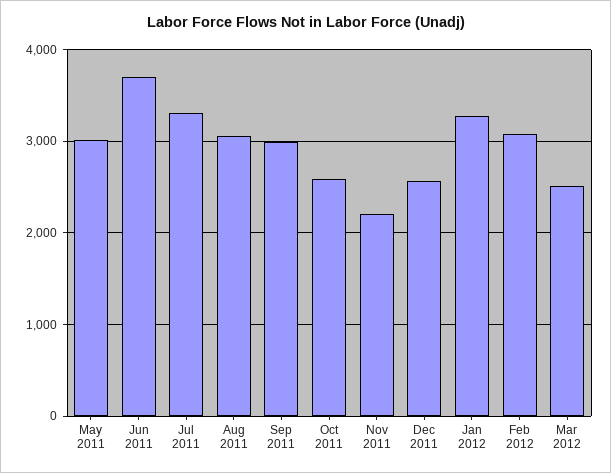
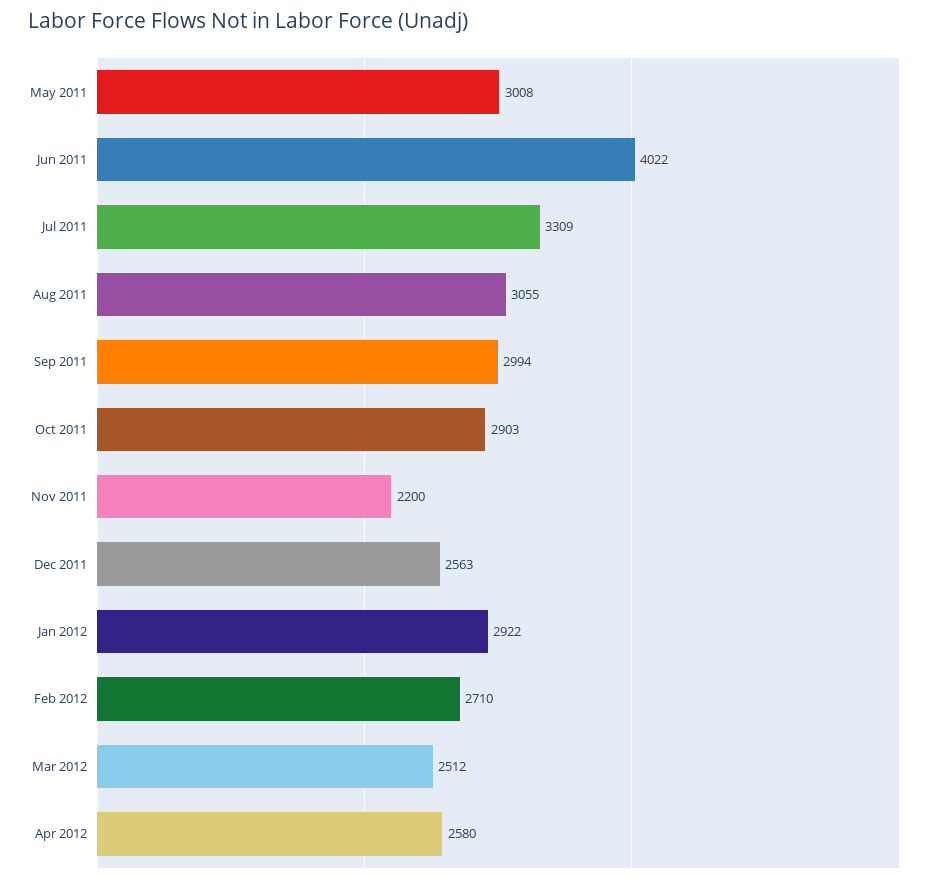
Jun 2011: 3700 -> 4022
Oct 2011: 2600 -> 2903
Jan 2012: 3300 -> 2922
Feb 2012: 3100 -> 2710
Apr 2012: none -> 2580

